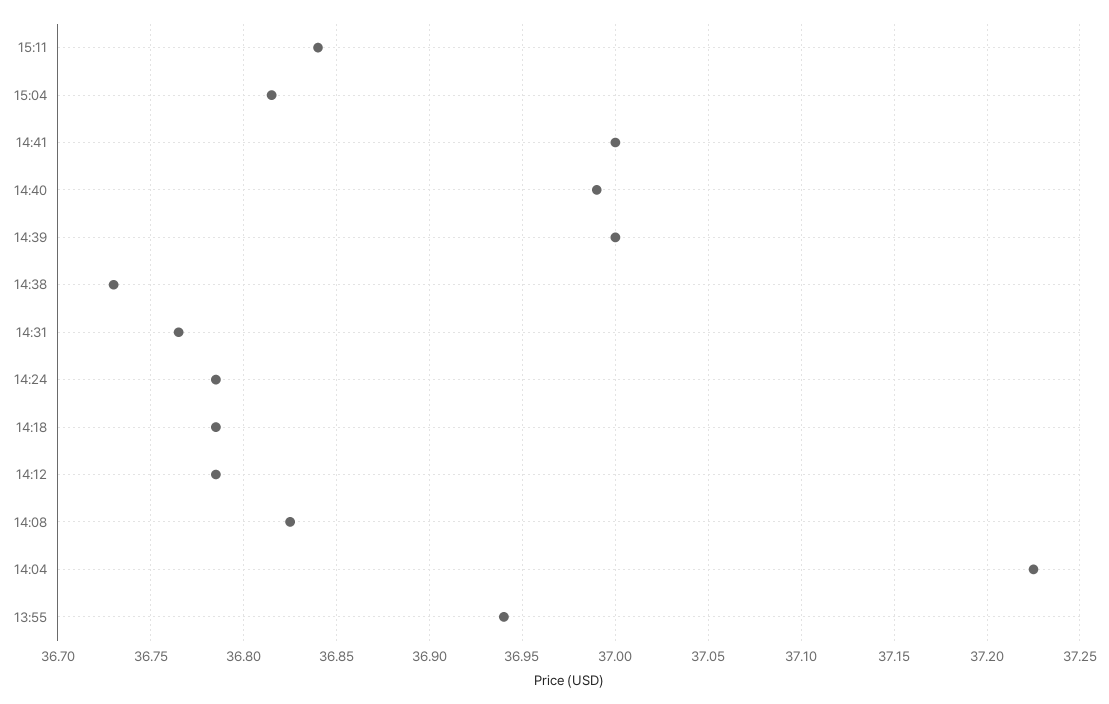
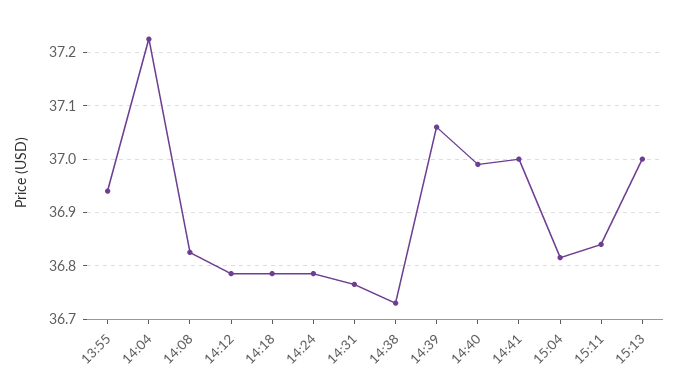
14:39: 37 -> 37.06
15:13: none -> 37

